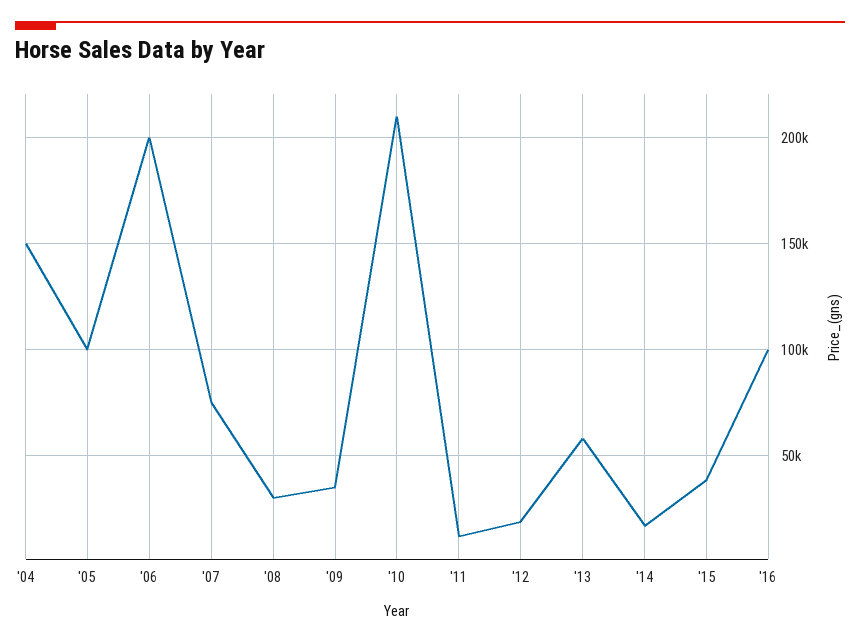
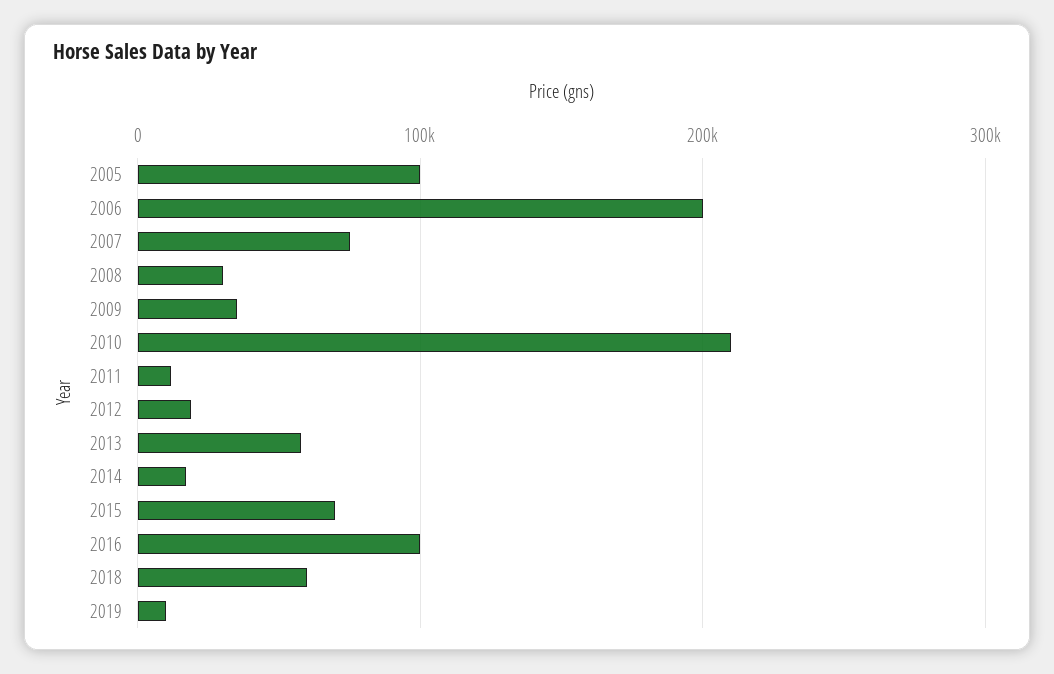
'04: 150000 -> none
'15: 40000 -> 70000
2018: none -> 60000
2019: none -> 10000

